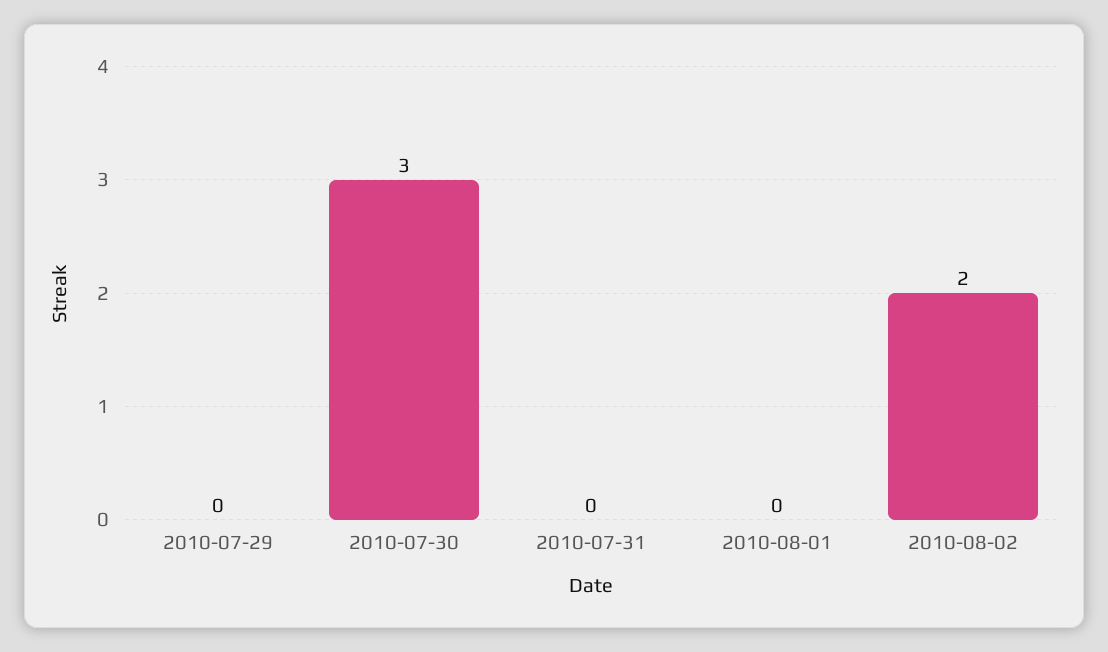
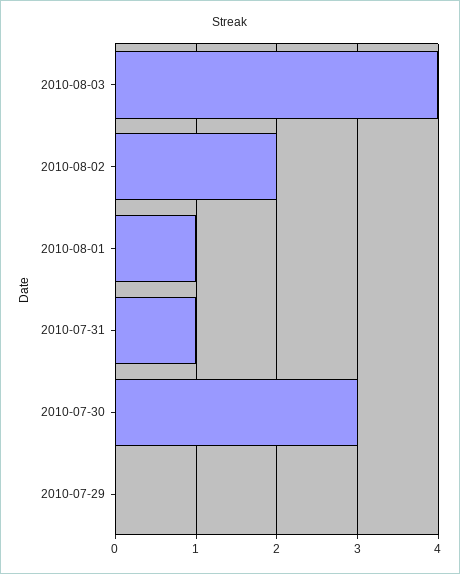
2010-07-31: 0 -> 1
2010-08-01: 0 -> 1
2010-08-03: none -> 4

